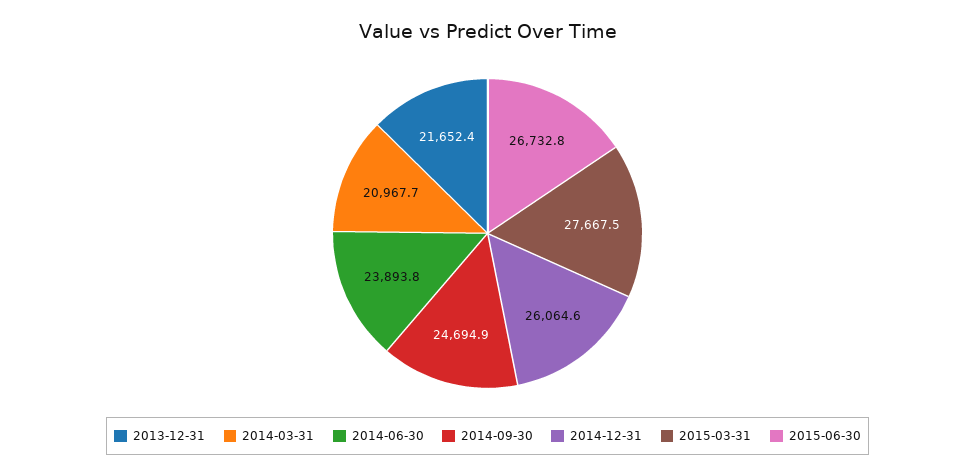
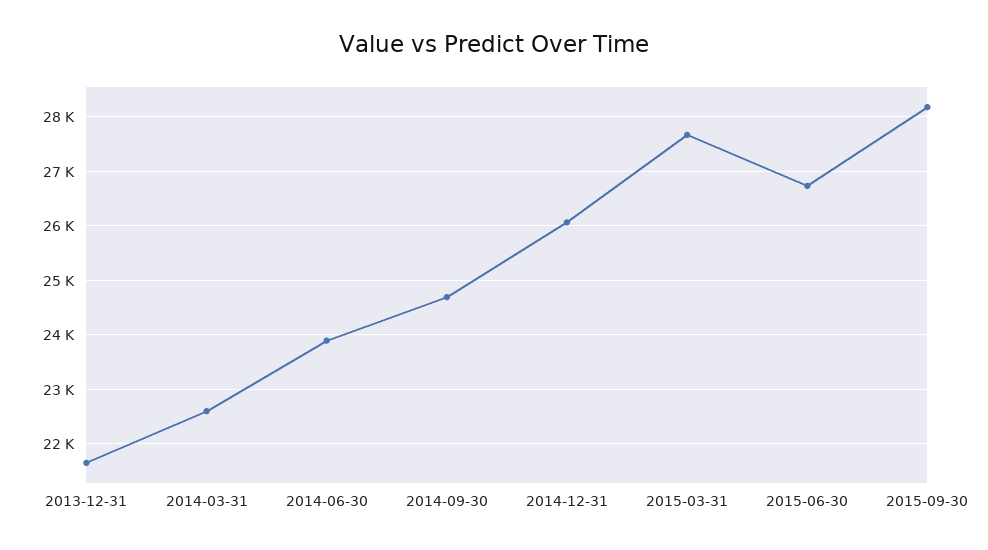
2014-03-31: 20967.7 -> 22600
2015-09-30: none -> 28200

